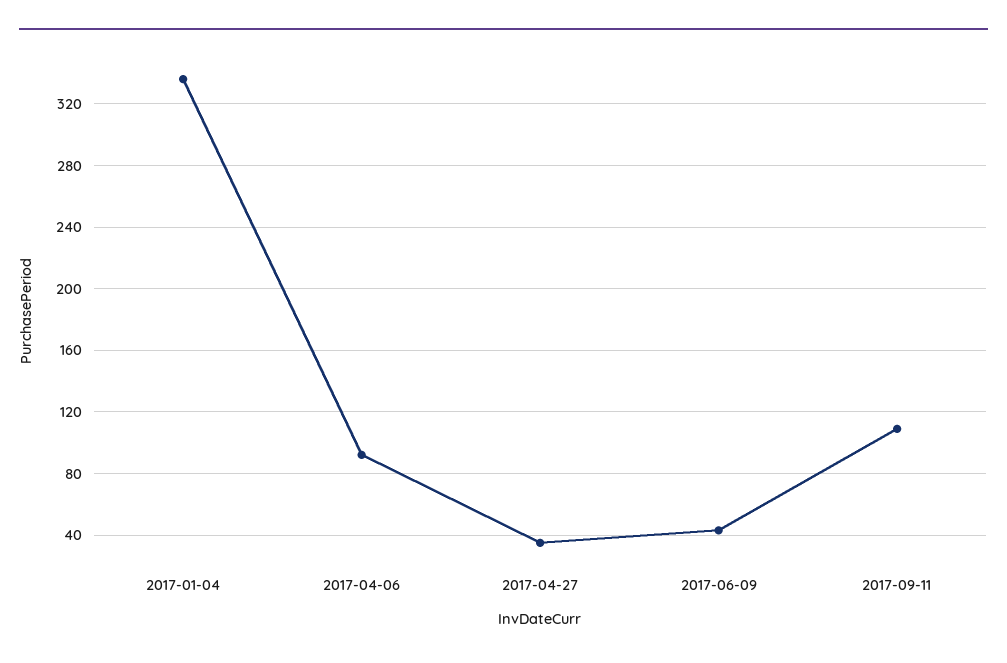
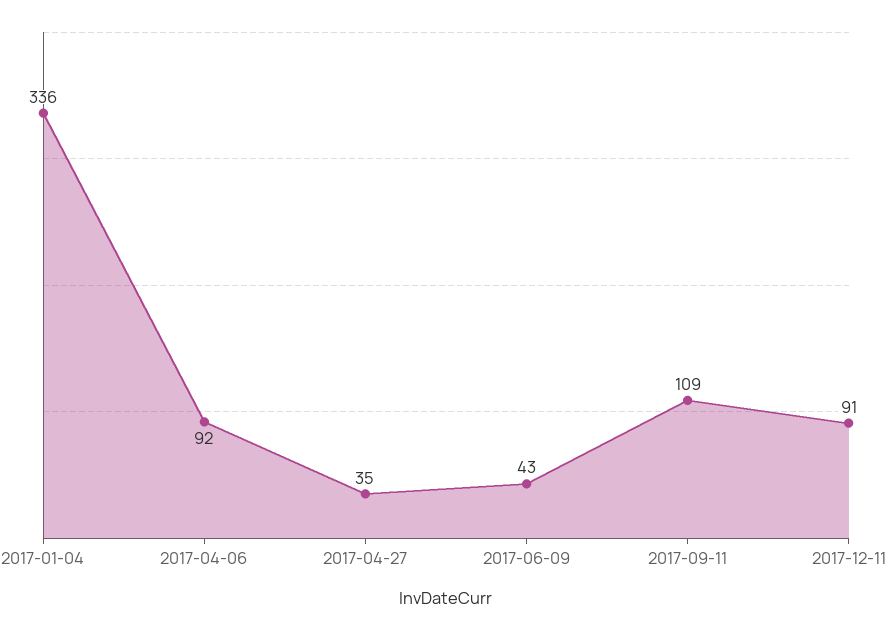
2017-12-11: none -> 91

